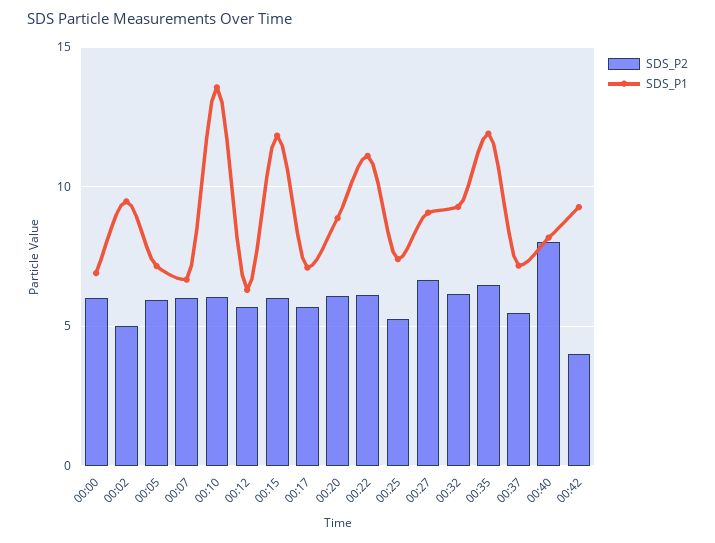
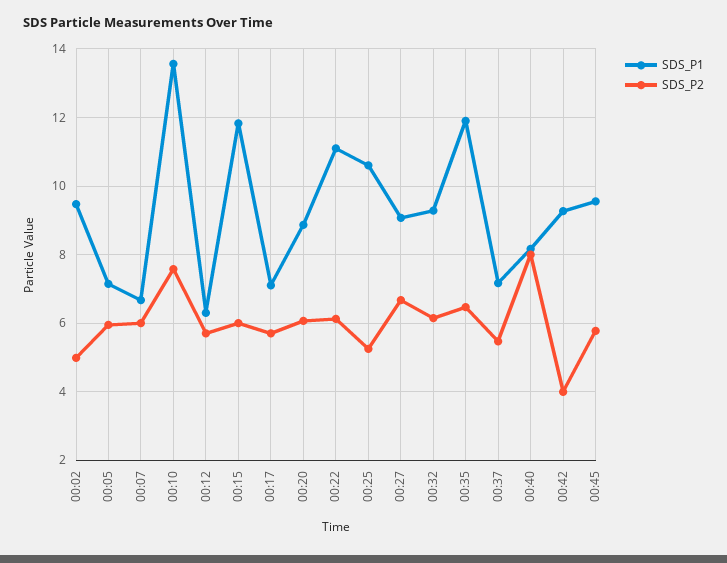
SDS_P2, 00:00: 6 -> none
SDS_P1, 00:00: 7 -> none
SDS_P2, 00:10: 6 -> 7.6
SDS_P1, 00:25: 7.5 -> 10.6
SDS_P1, 00:45: none -> 9.6
SDS_P2, 00:45: none -> 5.8

